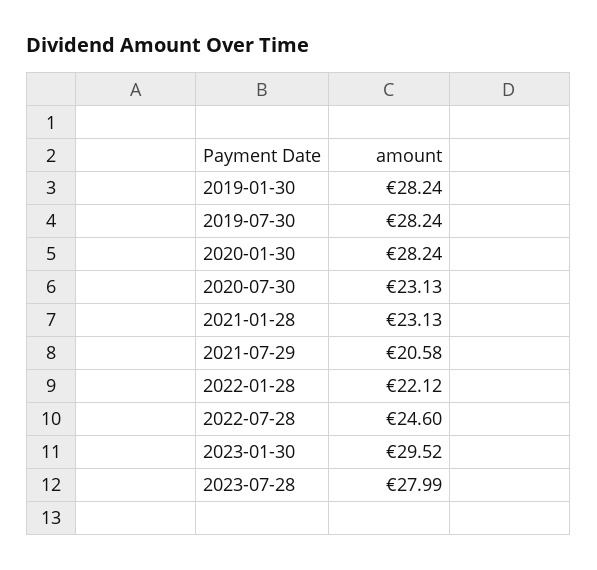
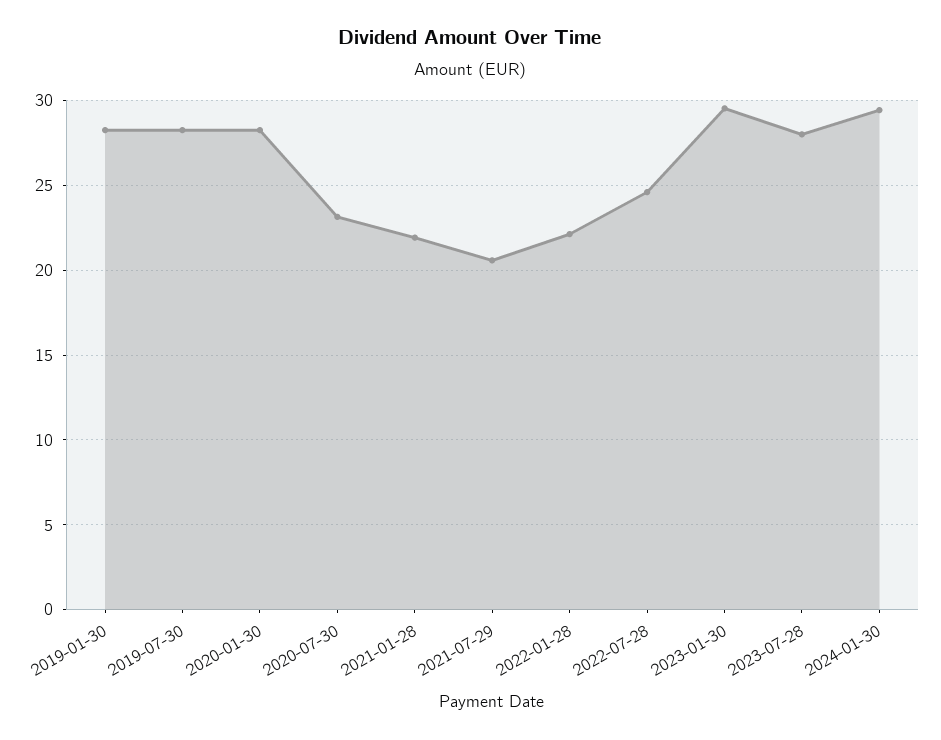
2021-01-28: 23.13 -> 22
2024-01-30: none -> 29.5

